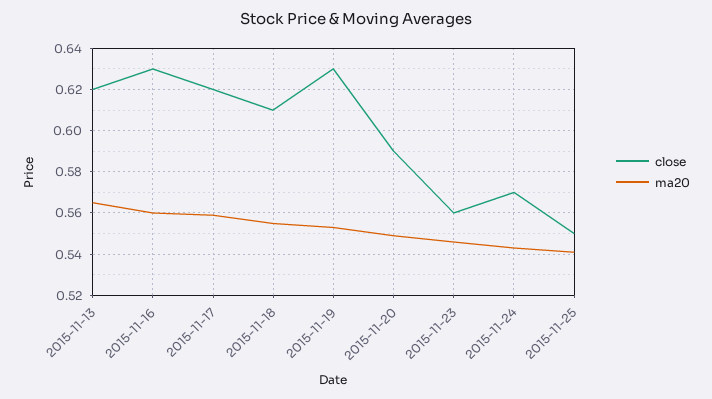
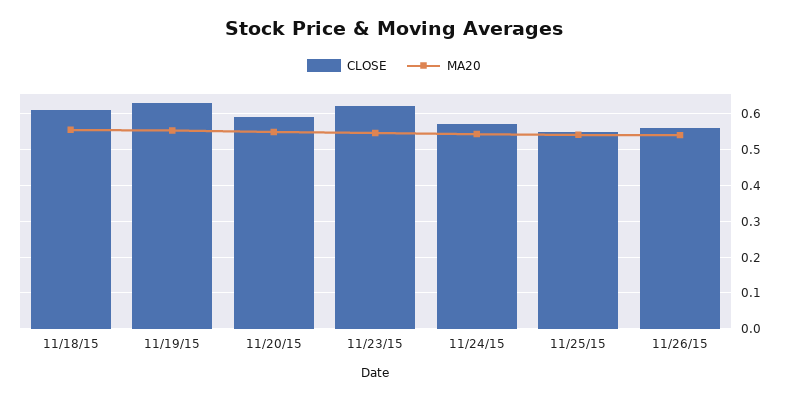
close, 2015-11-13: 0.62 -> none
ma20, 2015-11-13: 0.565 -> none
close, 2015-11-16: 0.63 -> none
ma20, 2015-11-16: 0.56 -> none
close, 2015-11-17: 0.62 -> none
ma20, 2015-11-17: 0.56 -> none
close, 2015-11-23: 0.56 -> 0.62
close, 11/26/15: none -> 0.56
ma20, 11/26/15: none -> 0.54

